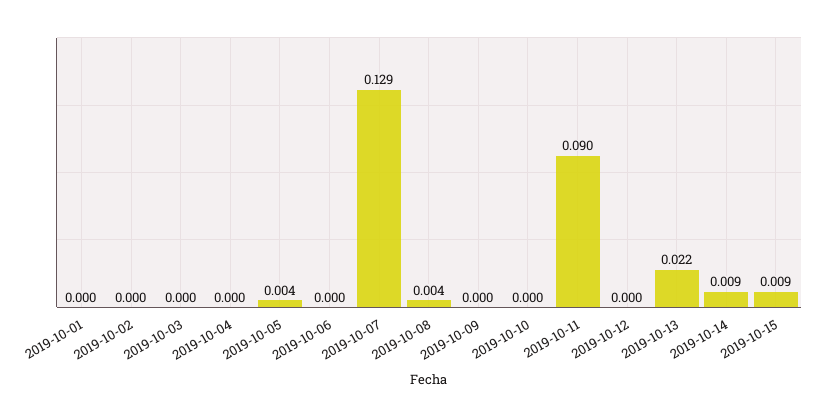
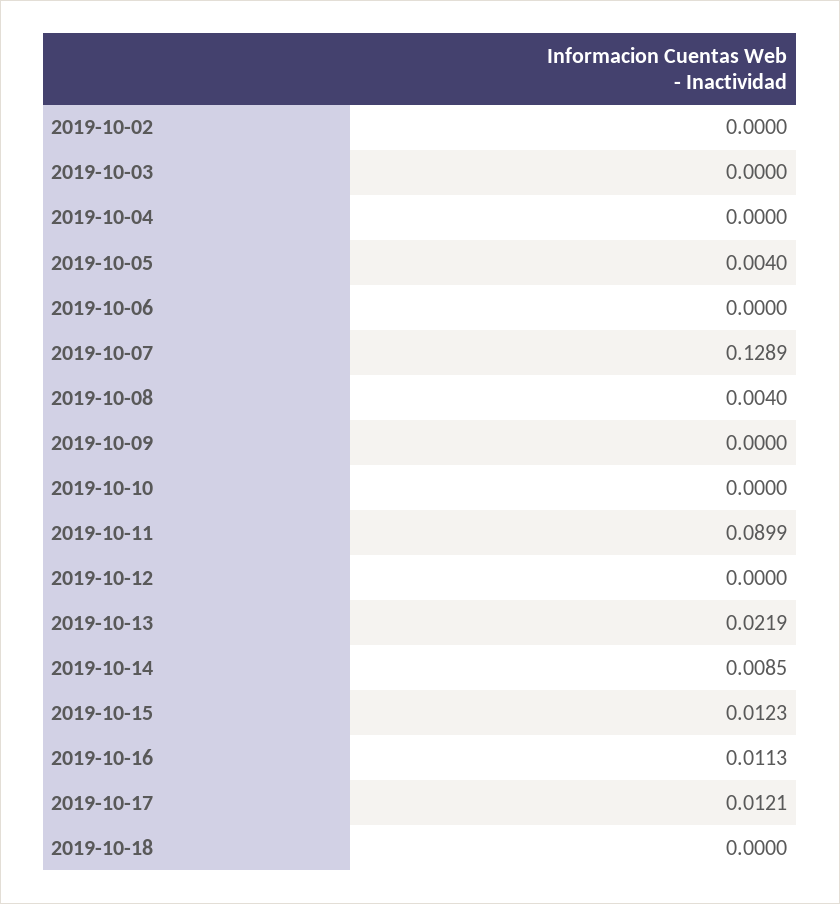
2019-10-01: 0 -> none
2019-10-15: 0.009 -> 0.0123
2019-10-16: none -> 0.0113
2019-10-17: none -> 0.0121
2019-10-18: none -> 0

